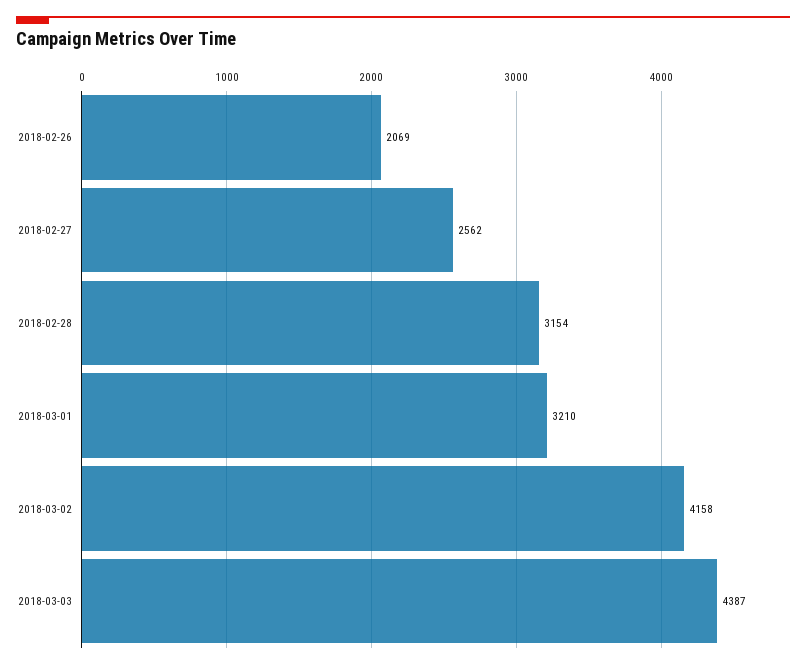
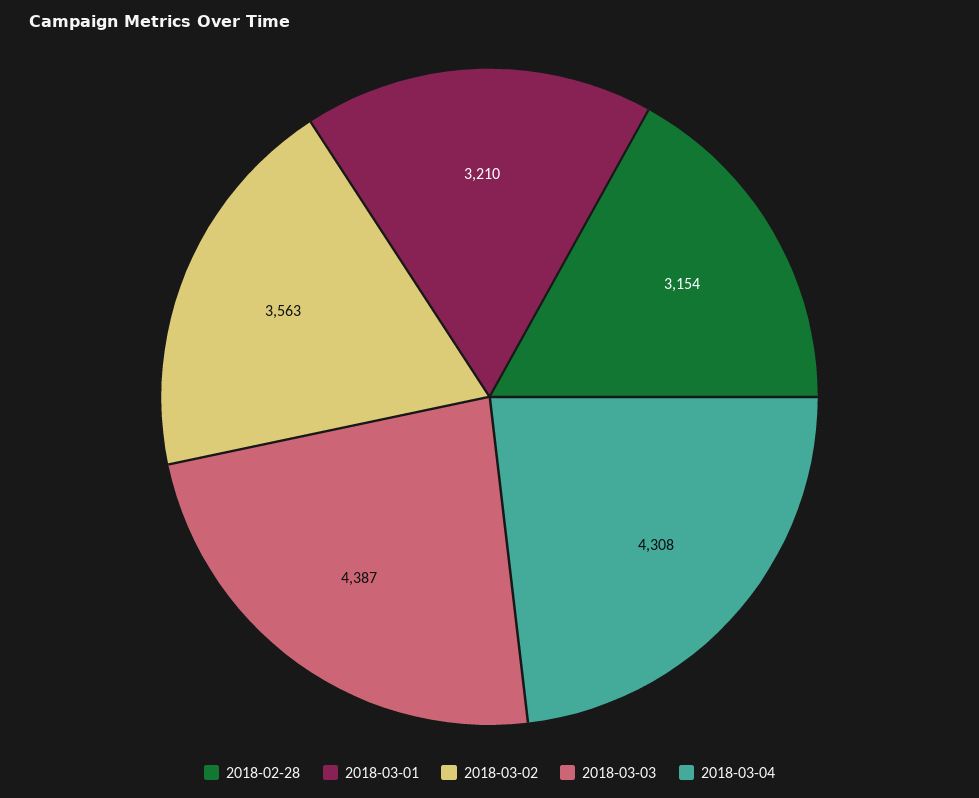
2018-02-26: 2069 -> none
2018-02-27: 2562 -> none
2018-03-02: 4158 -> 3563
2018-03-04: none -> 4308

